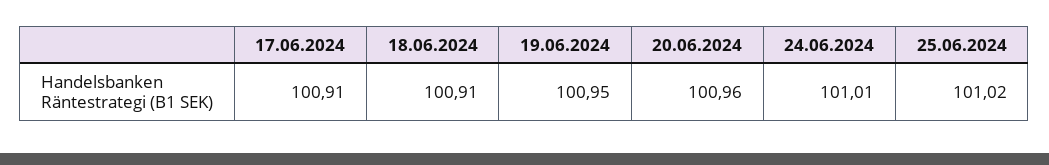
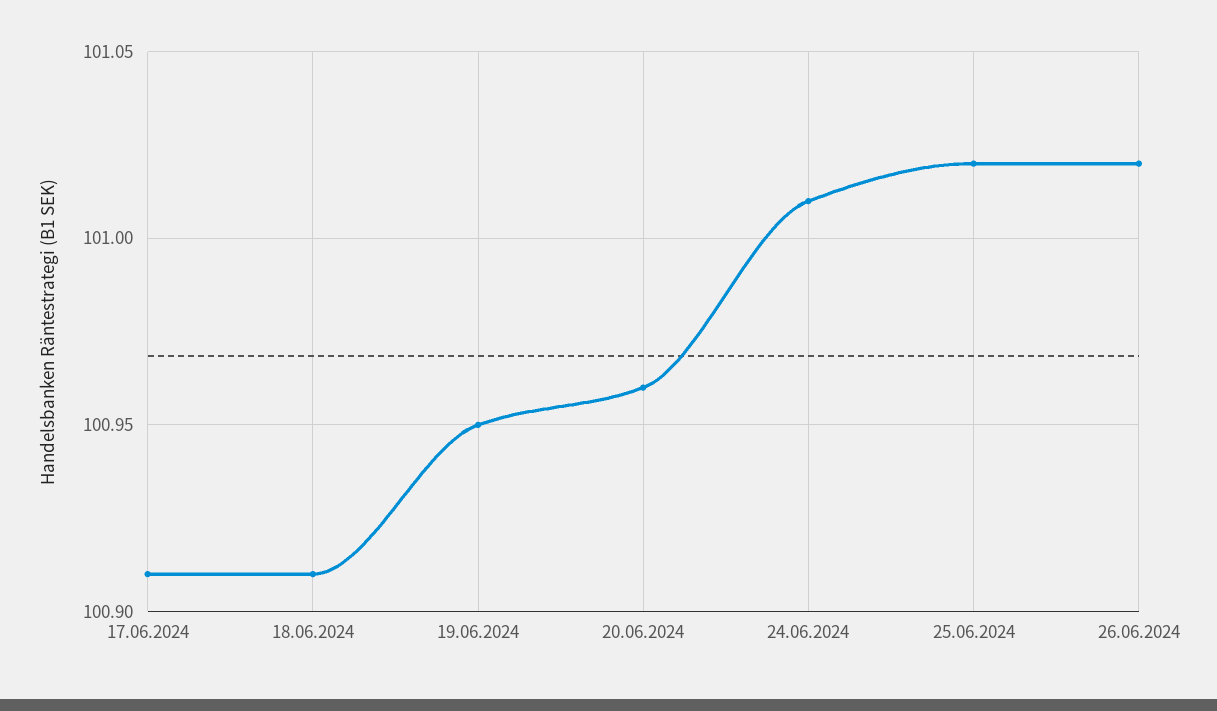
26.06.2024: none -> 101.02

